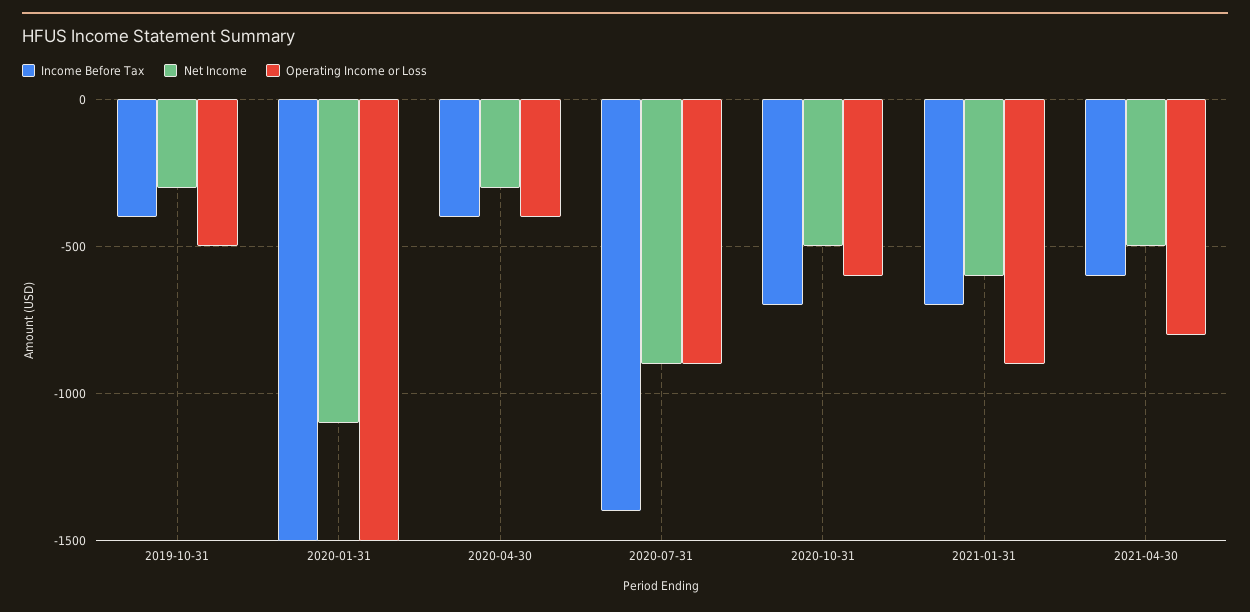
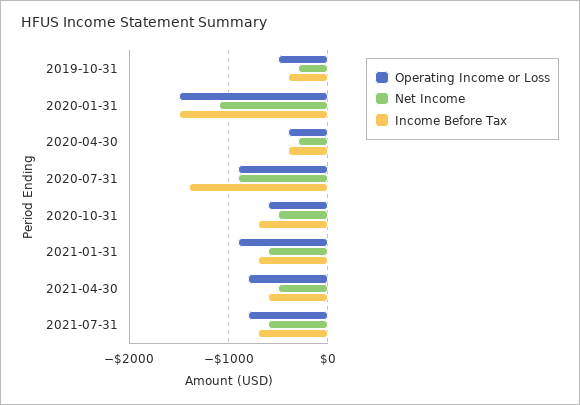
Operating Income or Loss, 2021-07-31: none -> -800
Net Income, 2021-07-31: none -> -600
Income Before Tax, 2021-07-31: none -> -700

